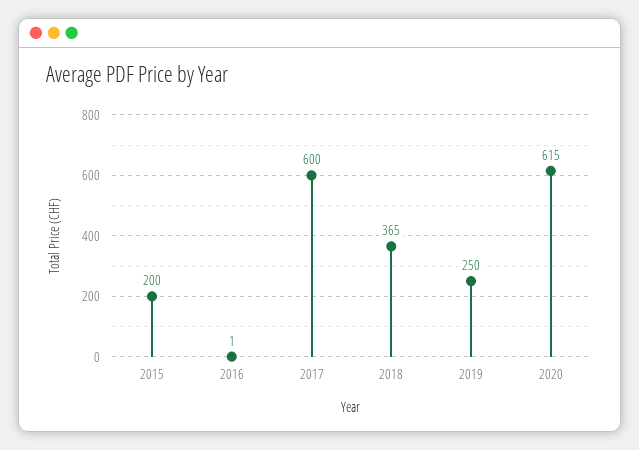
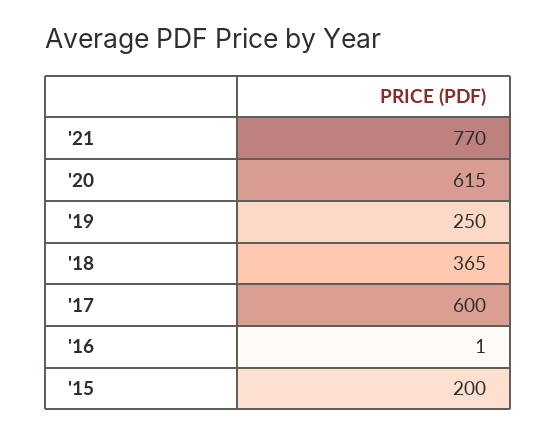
'21: none -> 770

